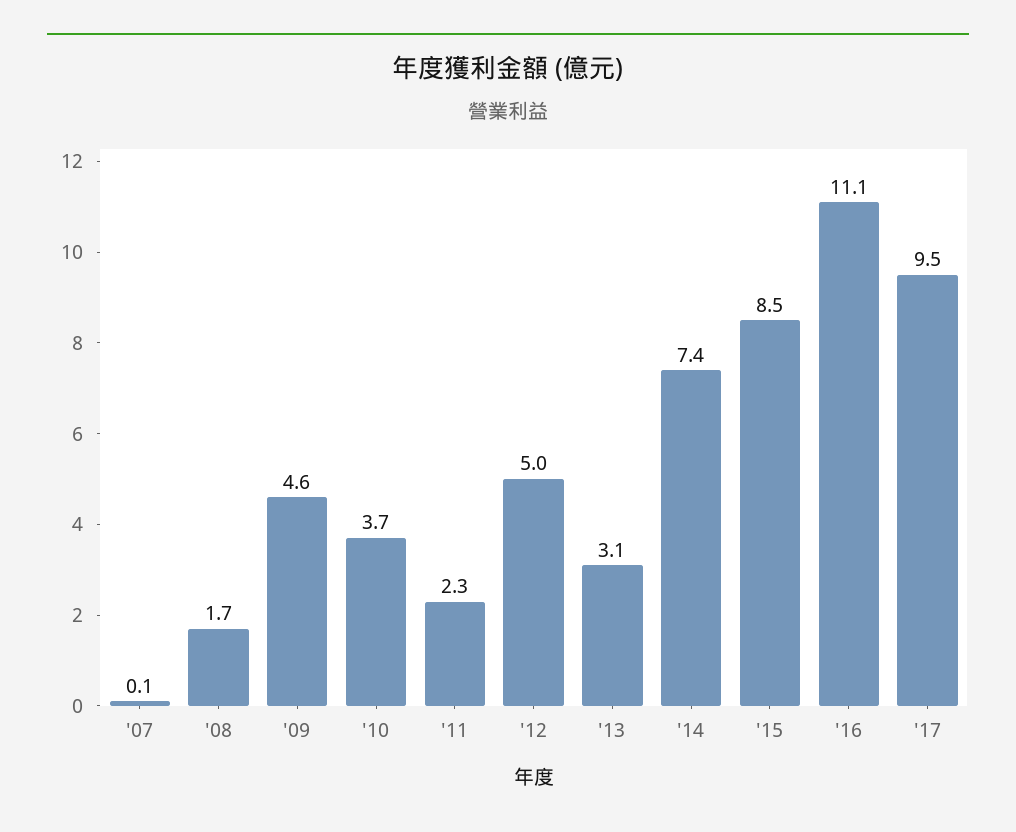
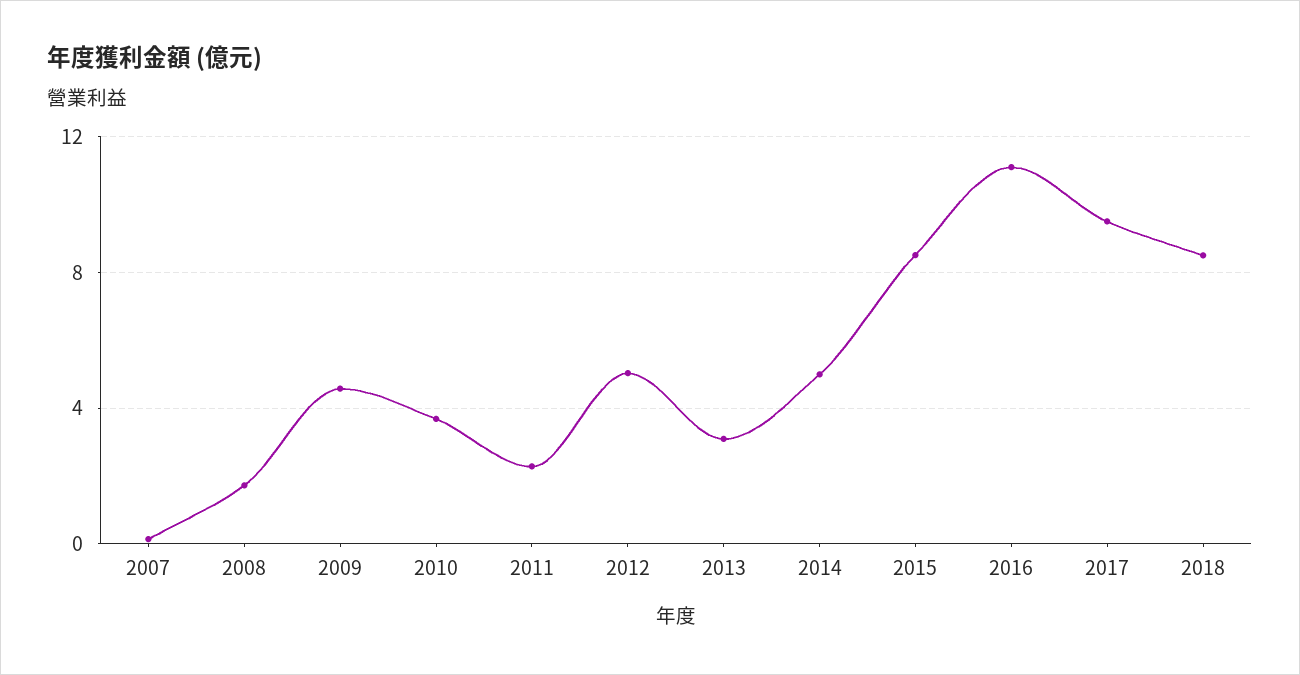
'14: 7.4 -> 5
2018: none -> 8.5

